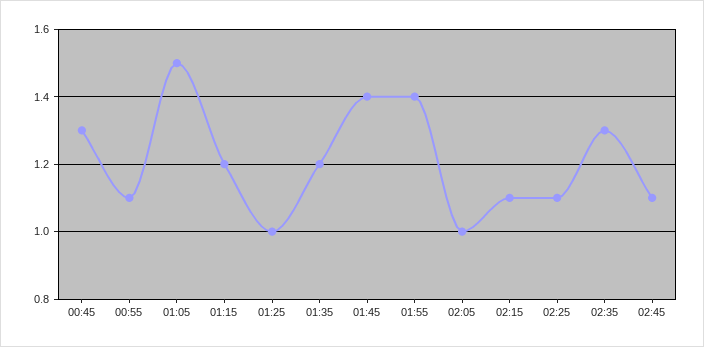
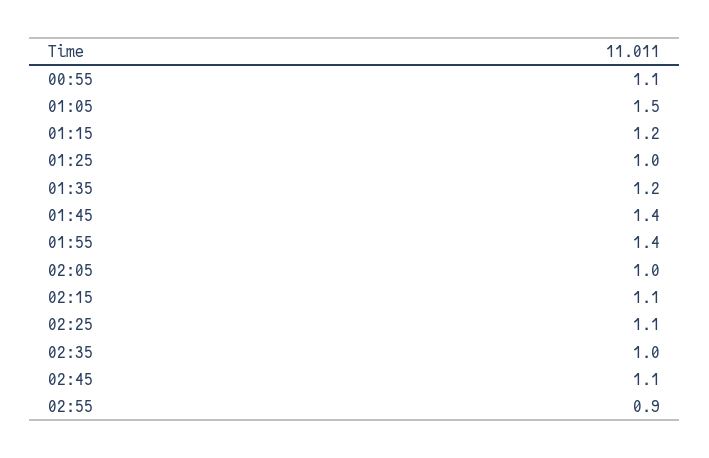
00:45: 1.3 -> none
02:35: 1.3 -> 1
02:55: none -> 0.9

